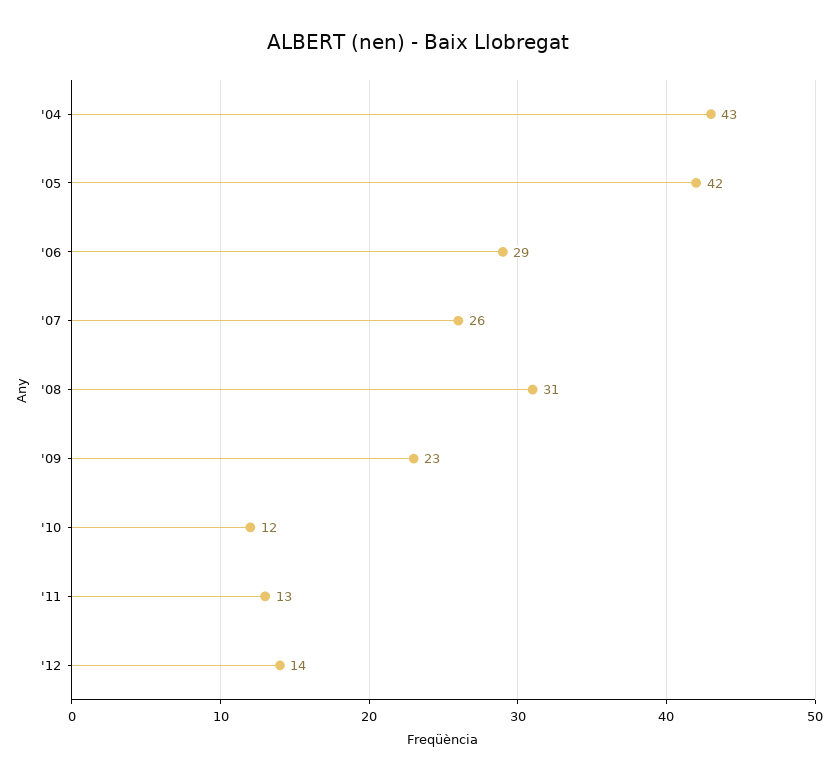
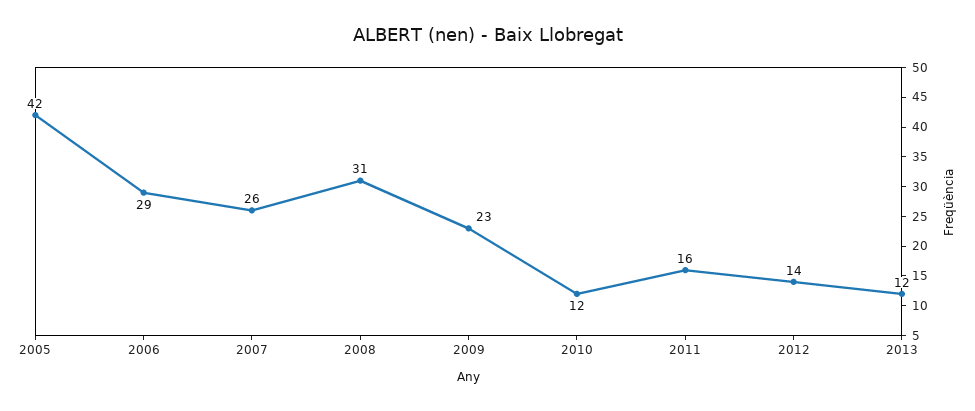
'04: 43 -> none
'11: 13 -> 16
2013: none -> 12

